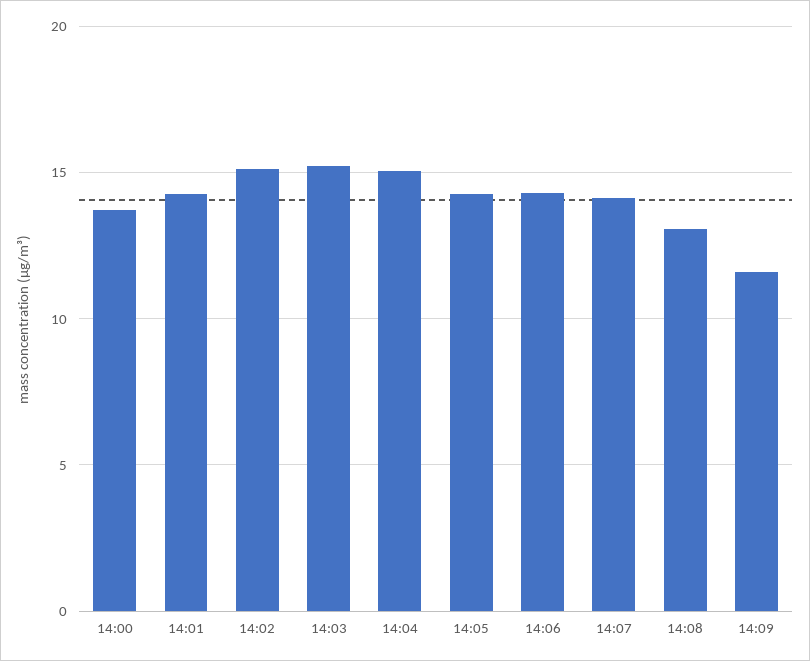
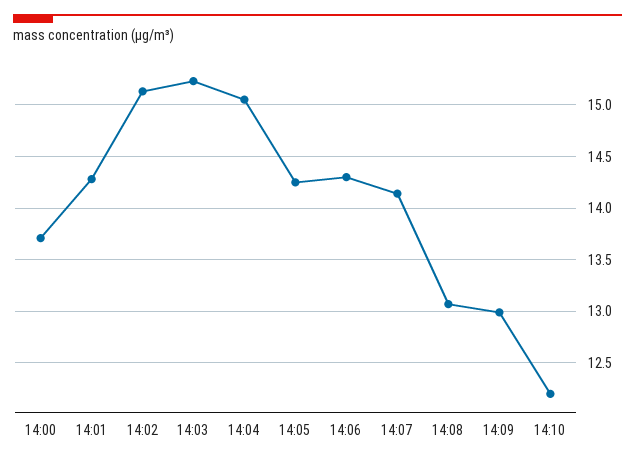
14:09: 11.5 -> 13
14:10: none -> 12.2

